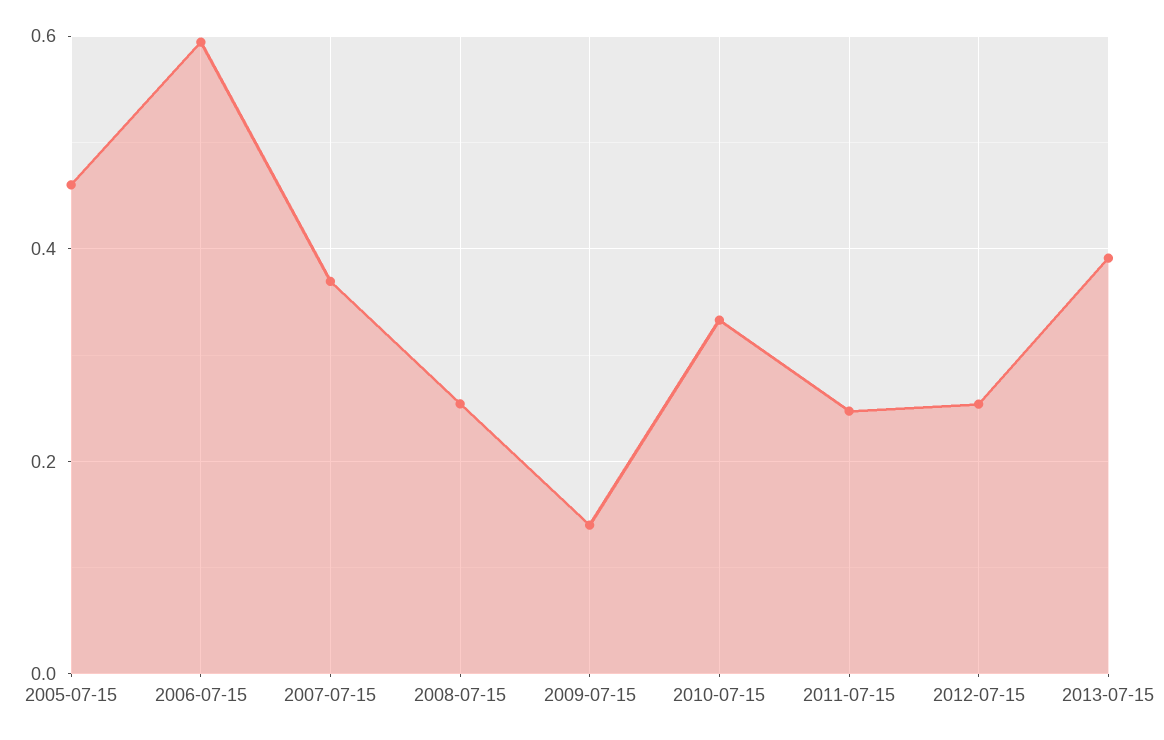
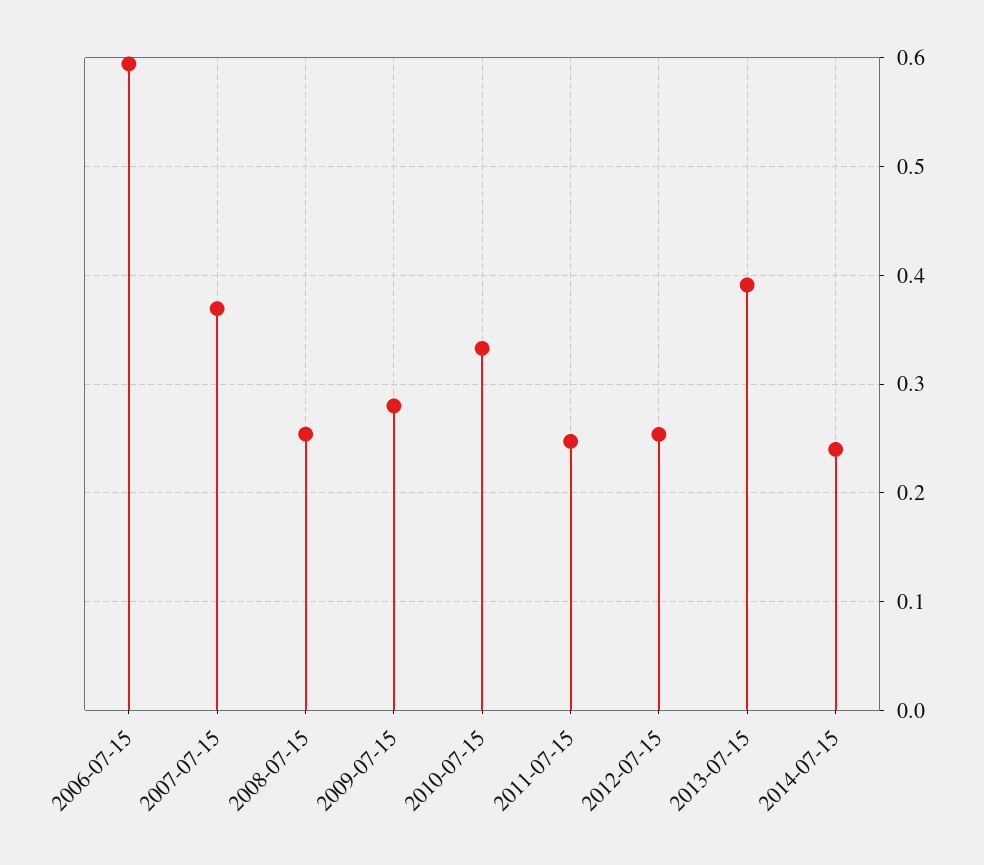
2005-07-15: 0.46 -> none
2009-07-15: 0.14 -> 0.28
2014-07-15: none -> 0.24

